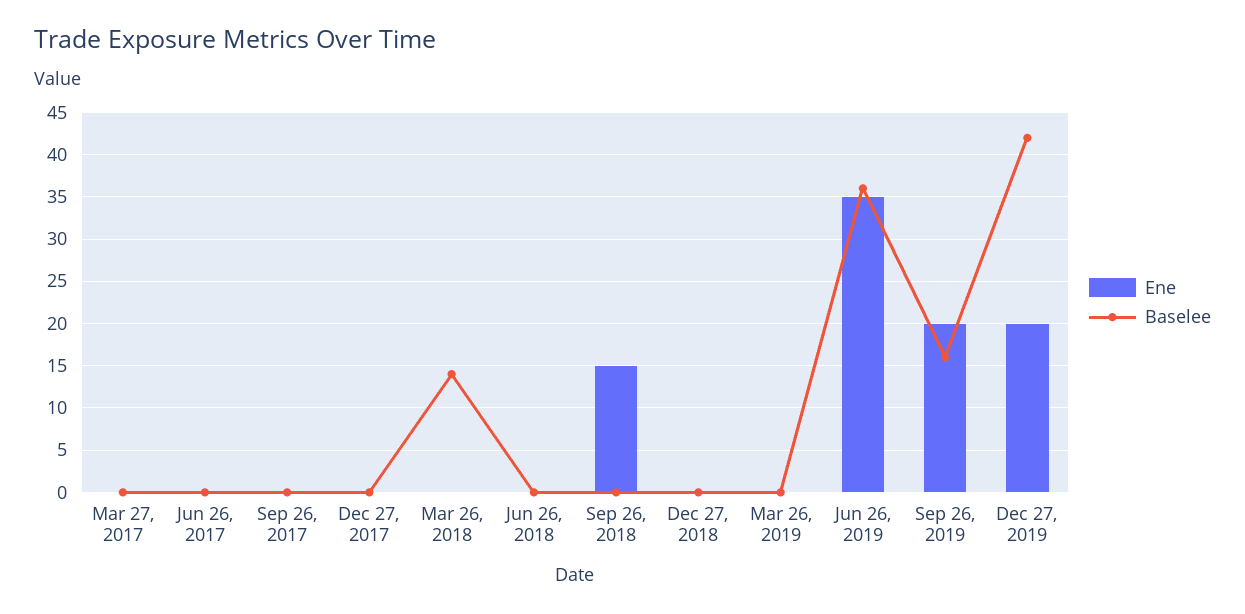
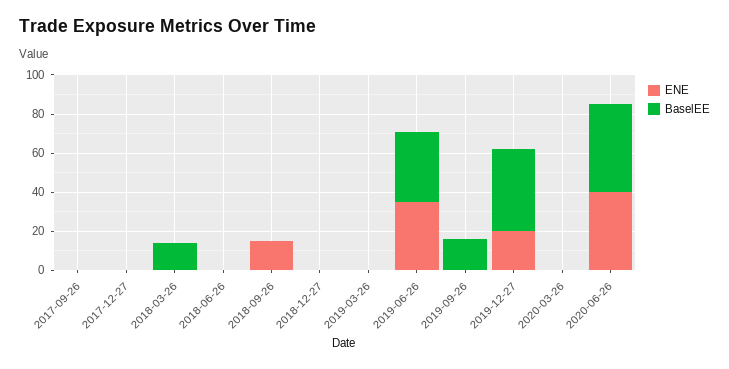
Ene, Mar 27, 2017: 0 -> none
Baselee, Mar 27, 2017: 0 -> none
Ene, Jun 26, 2017: 0 -> none
Baselee, Jun 26, 2017: 0 -> none
Ene, Sep 26, 2019: 20 -> 0
Ene, 2020-03-26: none -> 0
Baselee, 2020-03-26: none -> 0
Ene, 2020-06-26: none -> 40
Baselee, 2020-06-26: none -> 45

